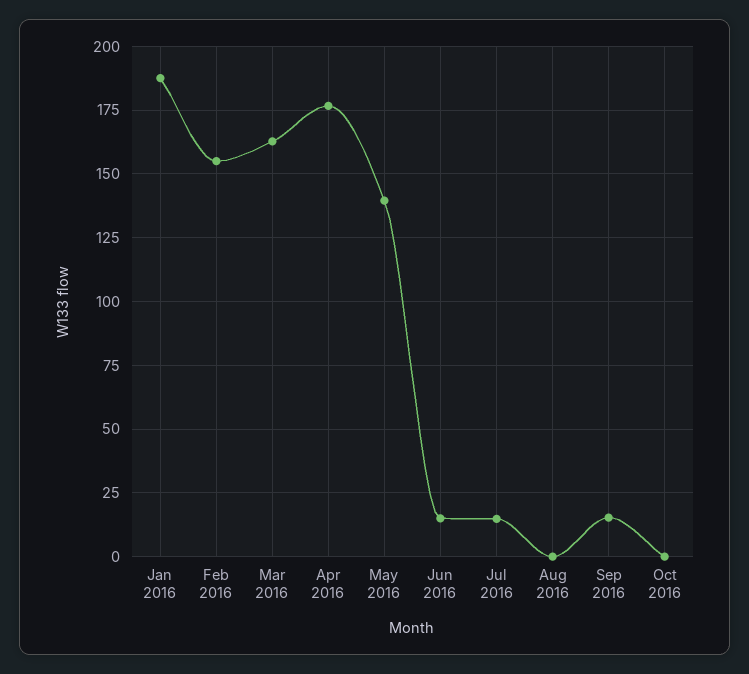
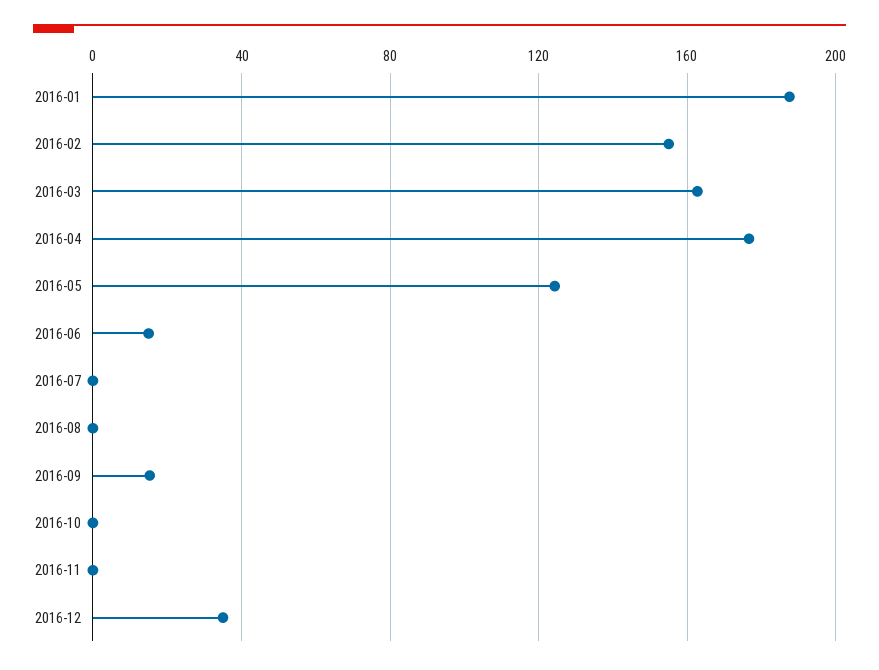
May 2016: 140 -> 125
Jul 2016: 15 -> 0
2016-11: none -> 0
2016-12: none -> 35

